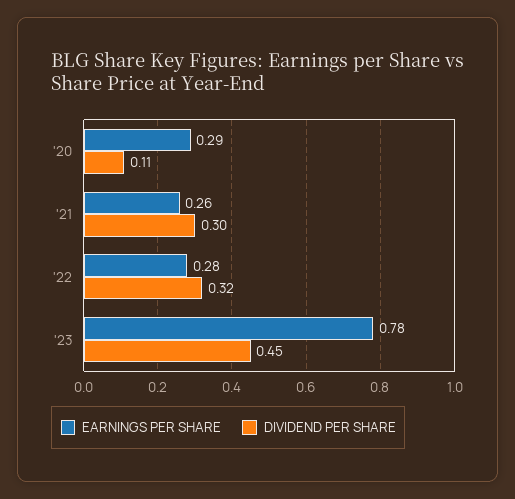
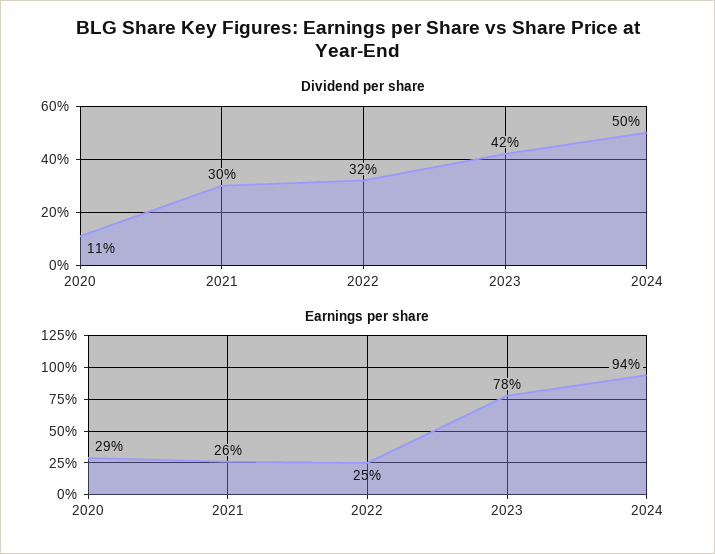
EARNINGS PER SHARE, '22: 0.28 -> 0.25
DIVIDEND PER SHARE, '23: 0.45 -> 0.42
DIVIDEND PER SHARE, 2024: none -> 0.5
EARNINGS PER SHARE, 2024: none -> 0.94

